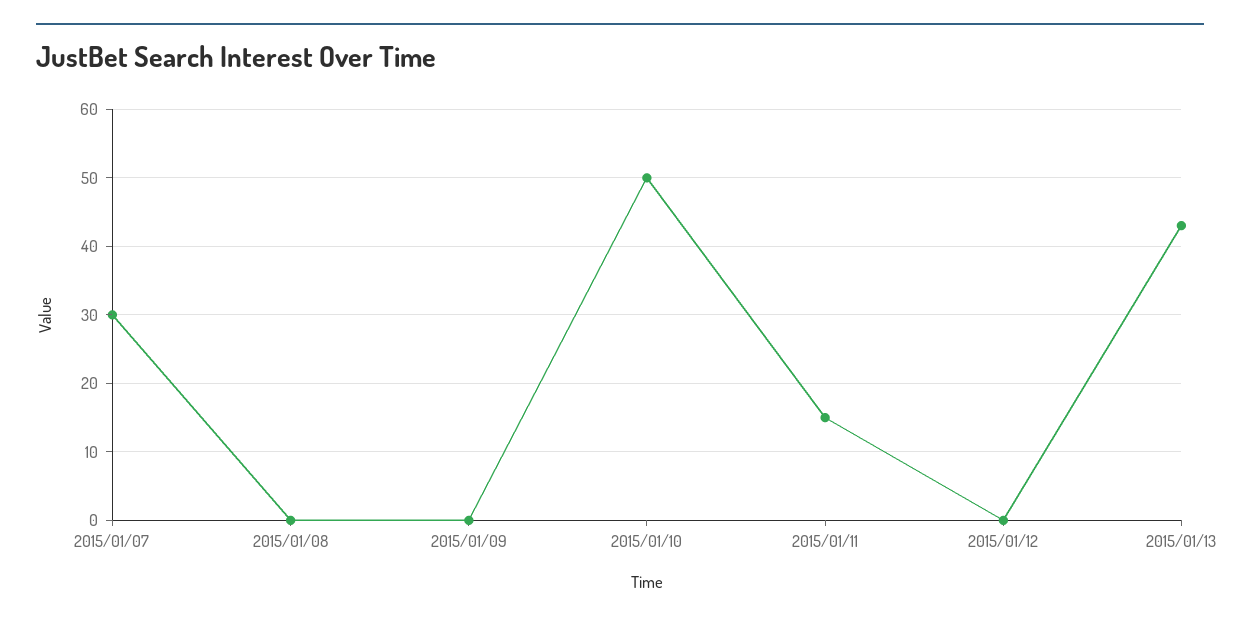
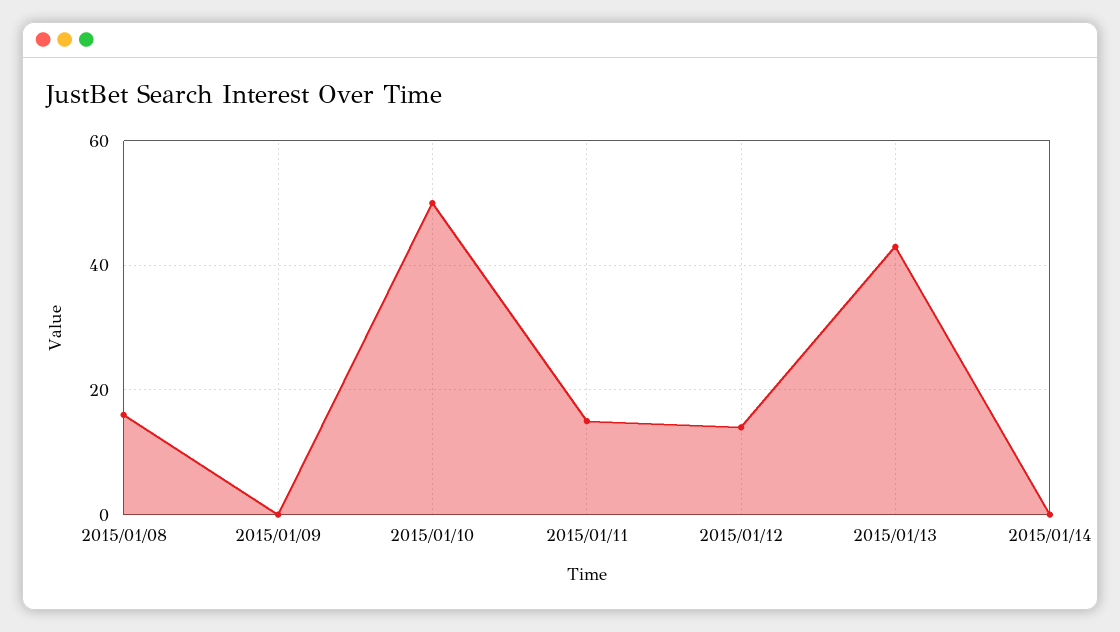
2015/01/07: 30 -> none
2015/01/08: 0 -> 15
2015/01/12: 0 -> 15
2015/01/14: none -> 0

